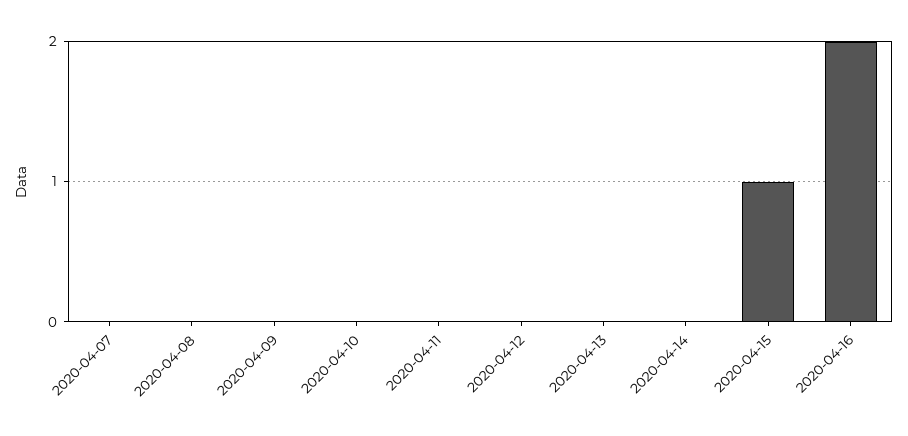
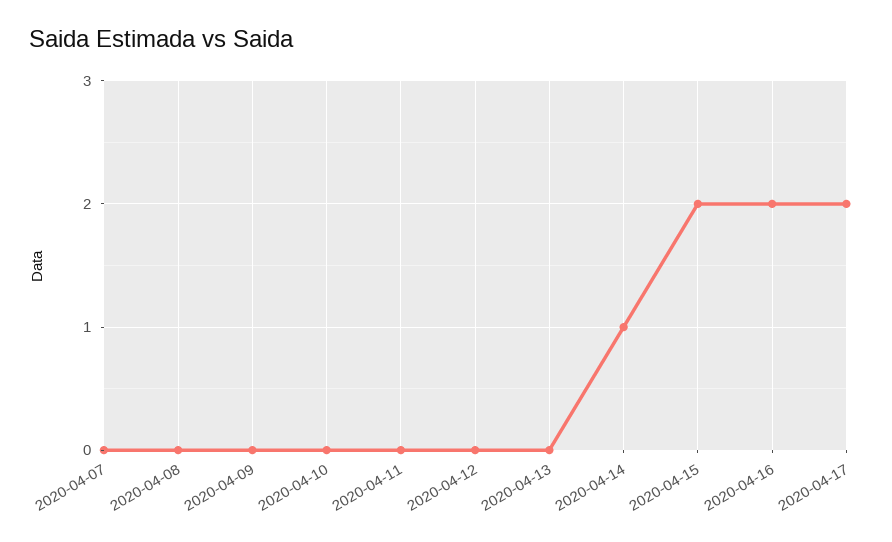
2020-04-14: 0 -> 1
2020-04-15: 1 -> 2
2020-04-17: none -> 2

